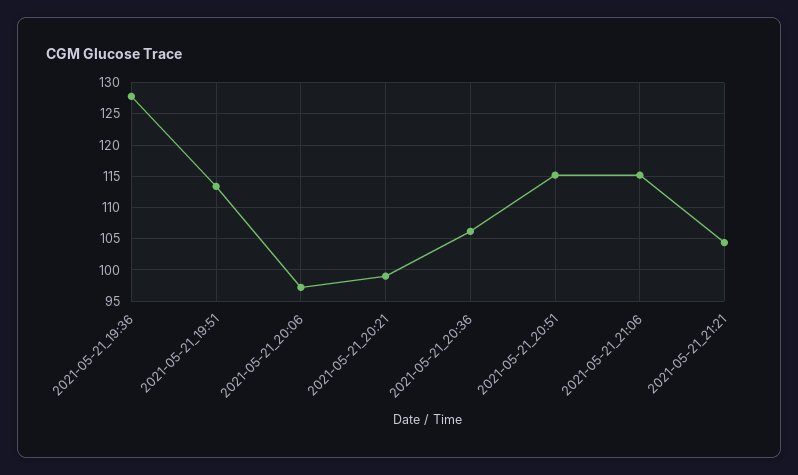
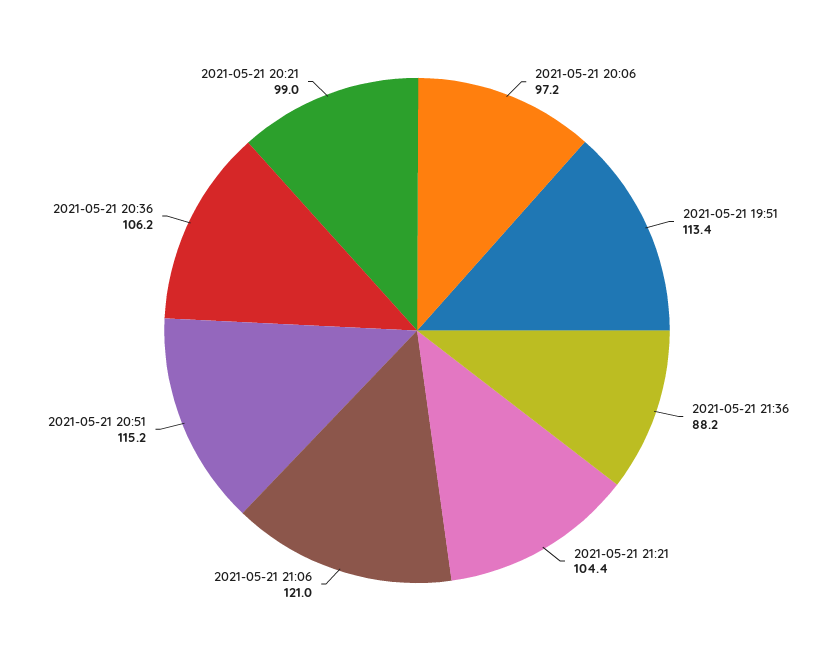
2021-05-21_19:36: 128 -> none
2021-05-21_21:06: 115 -> 121
2021-05-21 21:36: none -> 88.2

